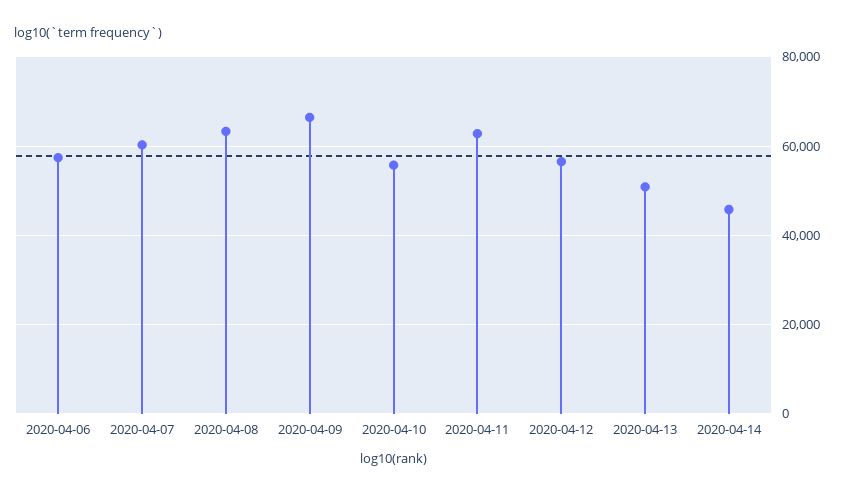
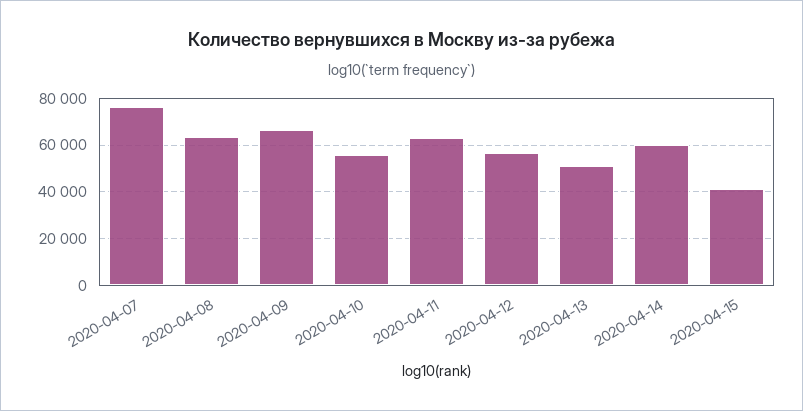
2020-04-06: 58000 -> none
2020-04-07: 60000 -> 75000
2020-04-14: 46000 -> 60000
2020-04-15: none -> 40000

